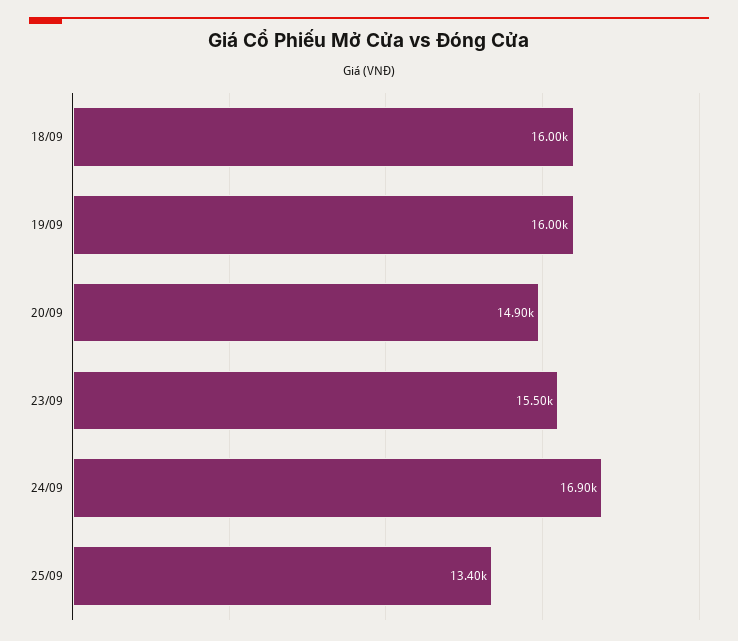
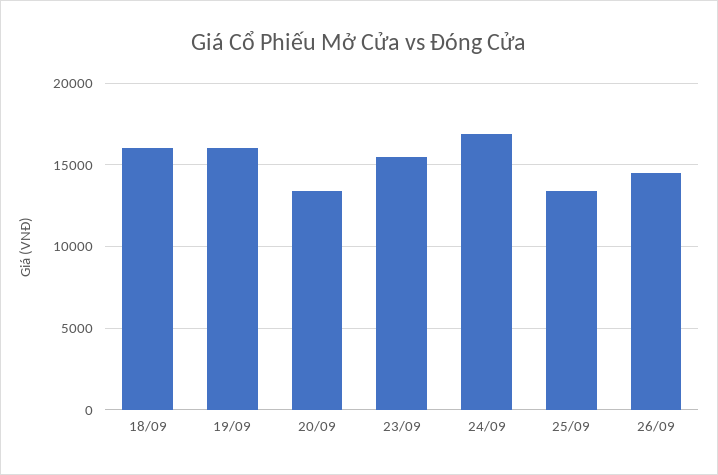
20/09: 14900 -> 13500
26/09: none -> 14500

